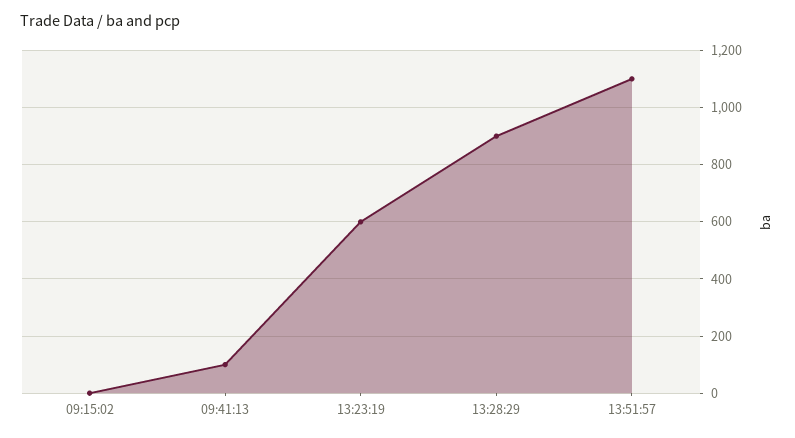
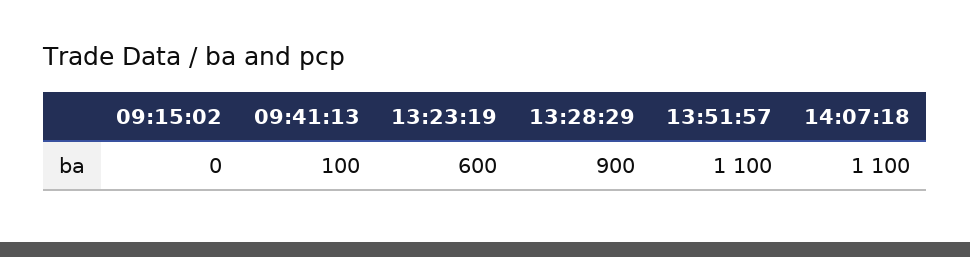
14:07:18: none -> 1100

